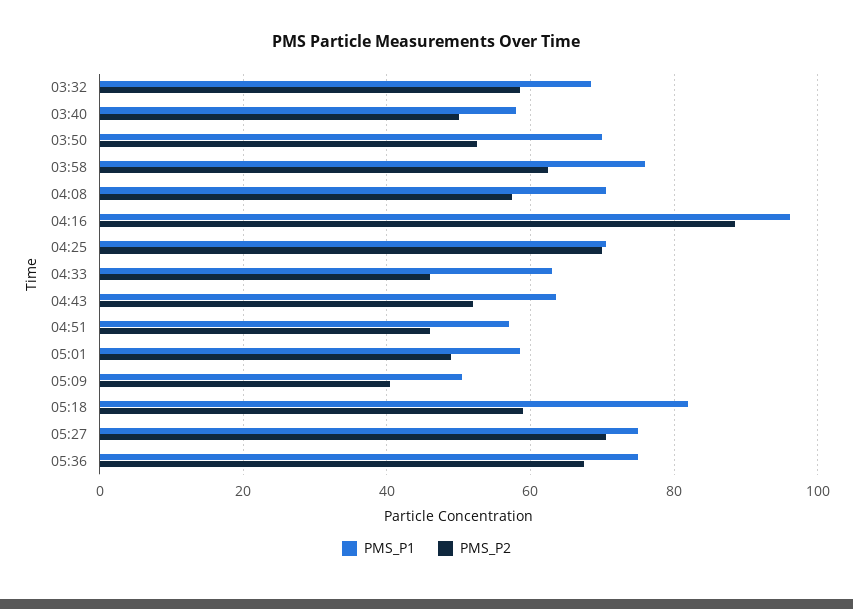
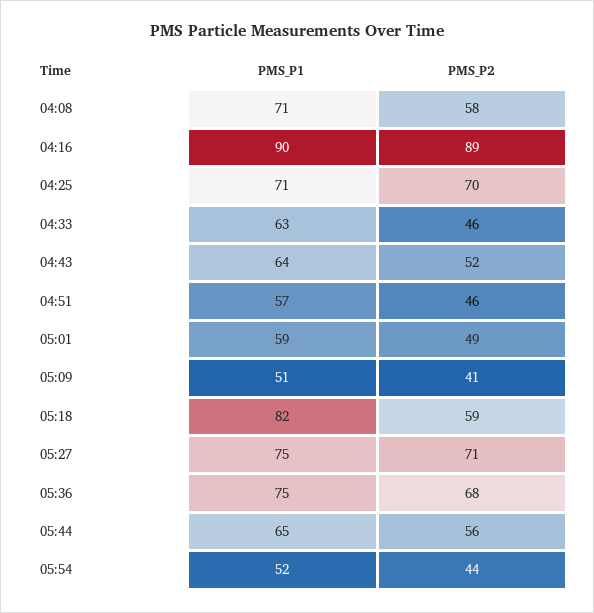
PMS_P1, 03:32: 68 -> none
PMS_P2, 03:32: 58 -> none
PMS_P1, 03:40: 58 -> none
PMS_P2, 03:40: 50 -> none
PMS_P1, 03:50: 70 -> none
PMS_P2, 03:50: 52 -> none
PMS_P1, 03:58: 76 -> none
PMS_P2, 03:58: 62 -> none
PMS_P1, 04:16: 96 -> 90
PMS_P1, 05:44: none -> 65
PMS_P2, 05:44: none -> 56
PMS_P1, 05:54: none -> 52
PMS_P2, 05:54: none -> 44

